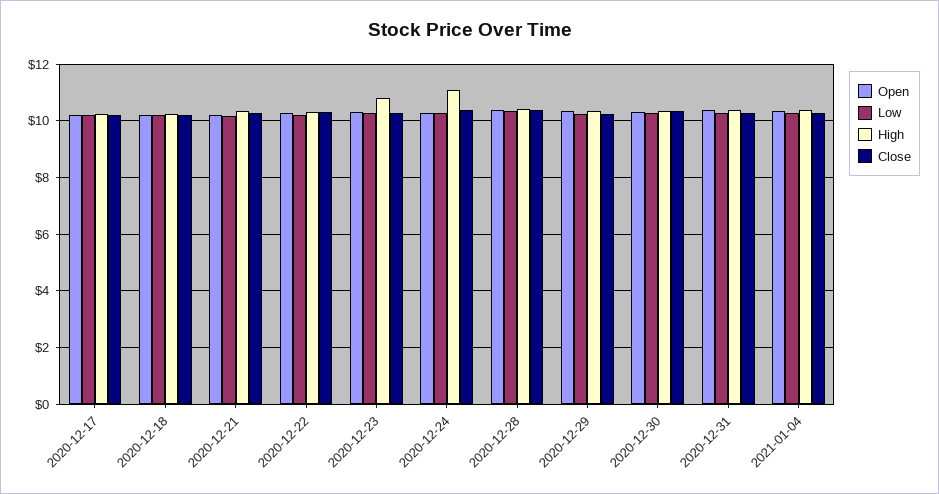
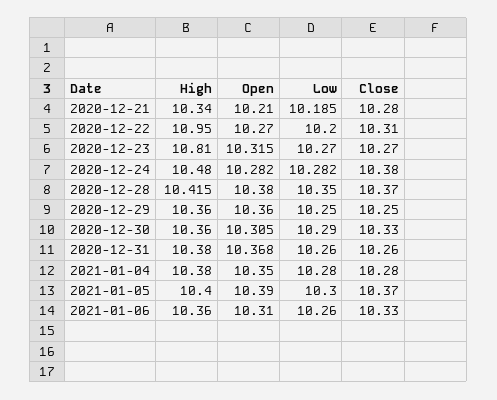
Open, 2020-12-17: 10.25 -> none
Low, 2020-12-17: 10.25 -> none
High, 2020-12-17: 10.25 -> none
Close, 2020-12-17: 10.25 -> none
Open, 2020-12-18: 10.25 -> none
Low, 2020-12-18: 10.25 -> none
High, 2020-12-18: 10.25 -> none
Close, 2020-12-18: 10.25 -> none
High, 2020-12-22: 10.25 -> 10.95
High, 2020-12-24: 11 -> 10.48
High, 2021-01-05: none -> 10.4
Open, 2021-01-05: none -> 10.39
Low, 2021-01-05: none -> 10.3
Close, 2021-01-05: none -> 10.37
High, 2021-01-06: none -> 10.36
Open, 2021-01-06: none -> 10.31
Low, 2021-01-06: none -> 10.26
Close, 2021-01-06: none -> 10.33

